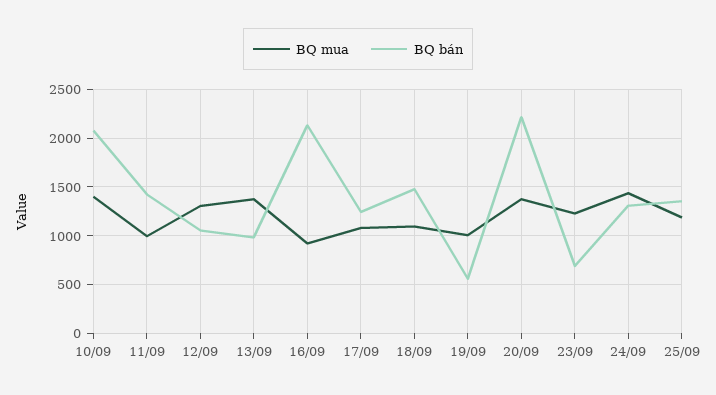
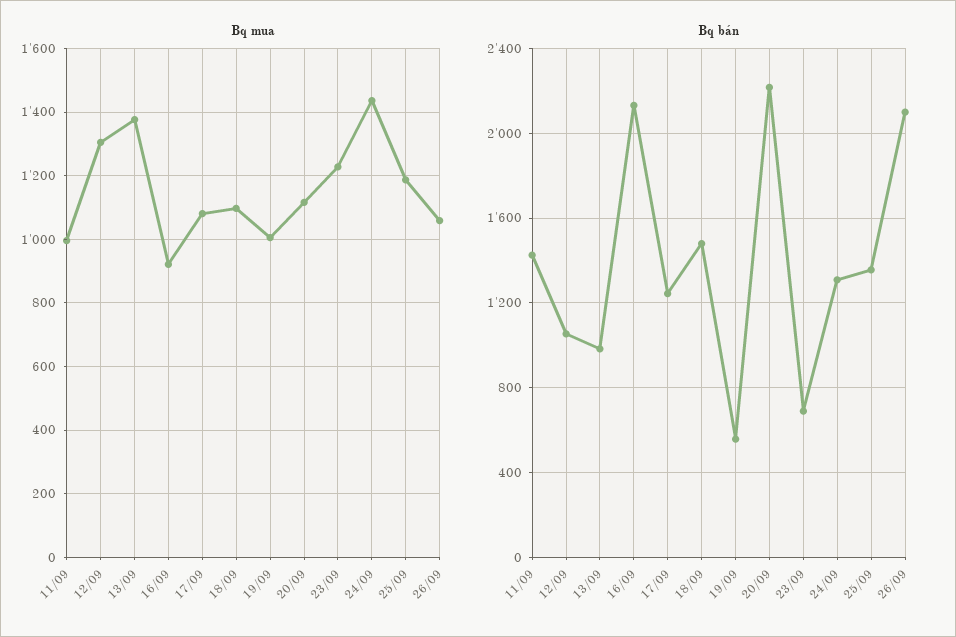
BQ mua, 10/09: 1400 -> none
BQ bán, 10/09: 2100 -> none
BQ mua, 20/09: 1400 -> 1120
BQ mua, 26/09: none -> 1060
BQ bán, 26/09: none -> 2100

